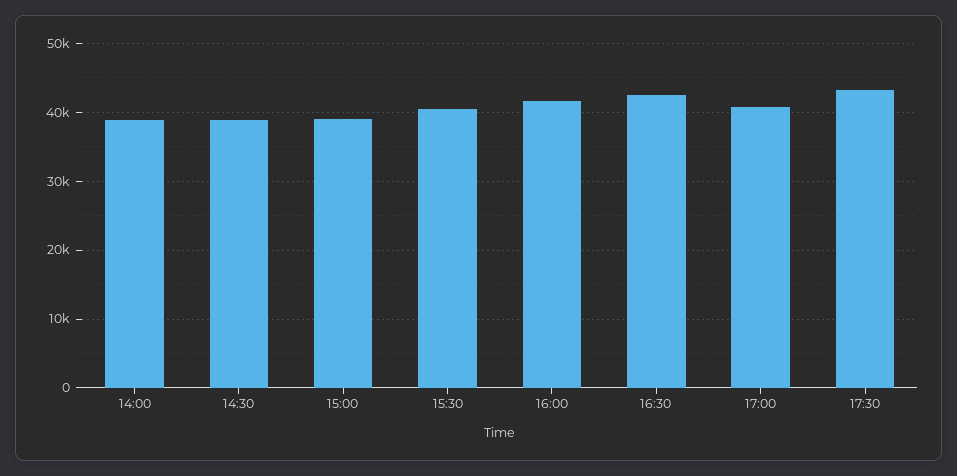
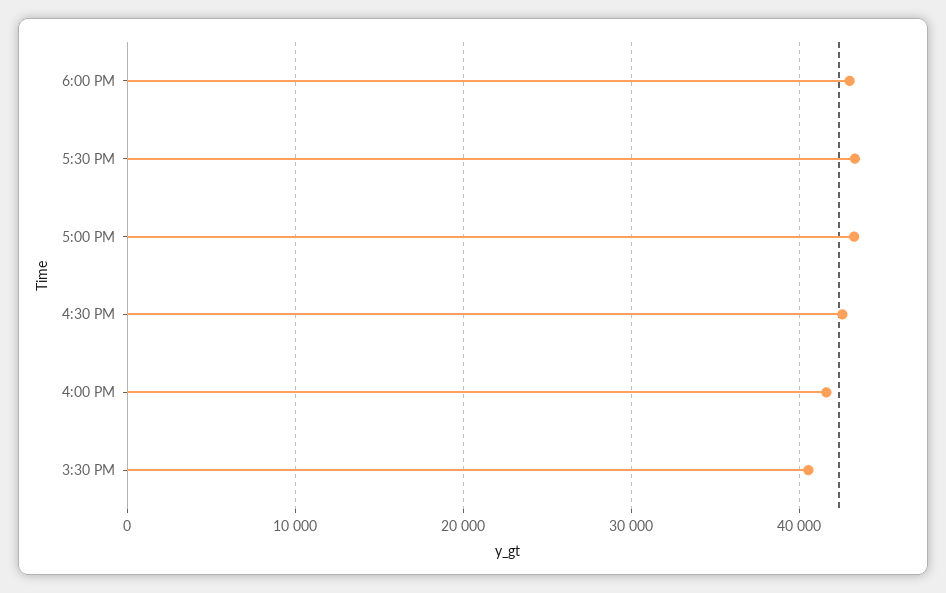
14:00: 39000 -> none
14:30: 39000 -> none
15:00: 39000 -> none
17:00: 41000 -> 43000
6:00 PM: none -> 43000

